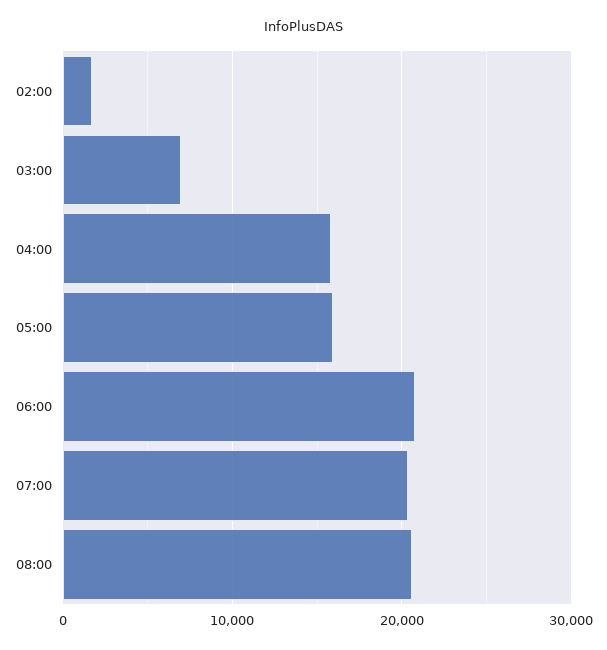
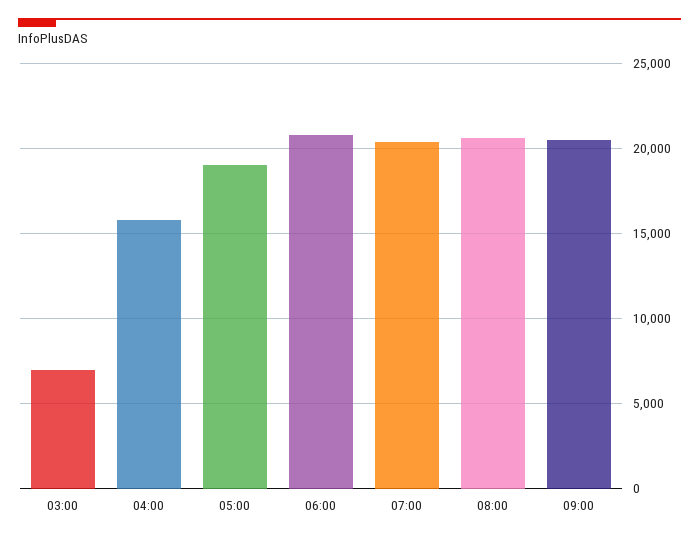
02:00: 2000 -> none
05:00: 16000 -> 19000
09:00: none -> 20500

